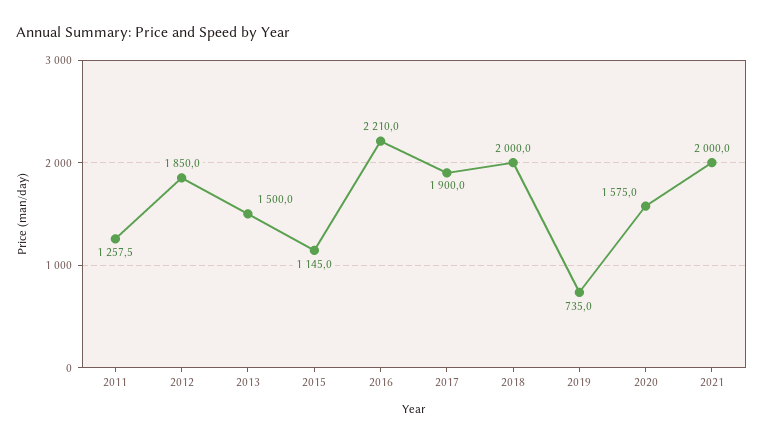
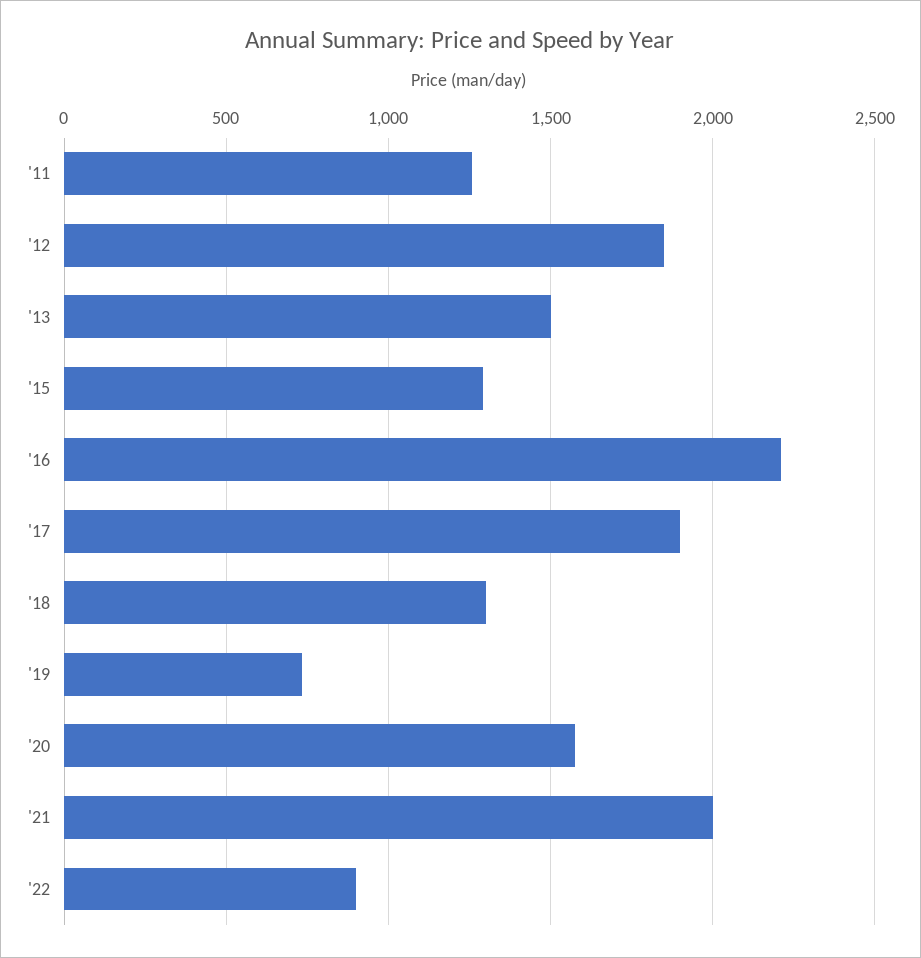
2015: 1145 -> 1300
2018: 2000 -> 1300
'22: none -> 900

